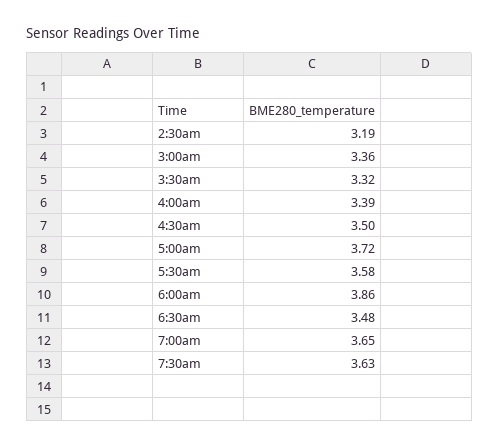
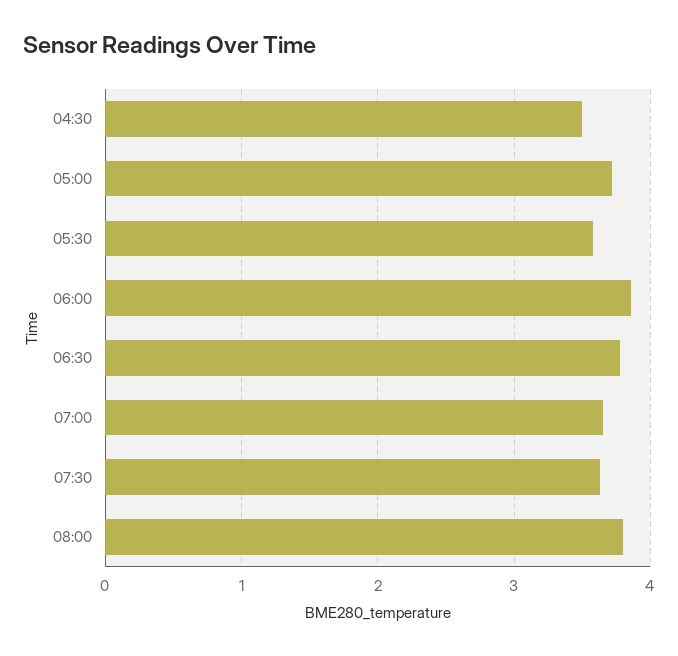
2:30am: 3.19 -> none
3:00am: 3.36 -> none
3:30am: 3.32 -> none
4:00am: 3.39 -> none
6:30am: 3.48 -> 3.8
08:00: none -> 3.8

